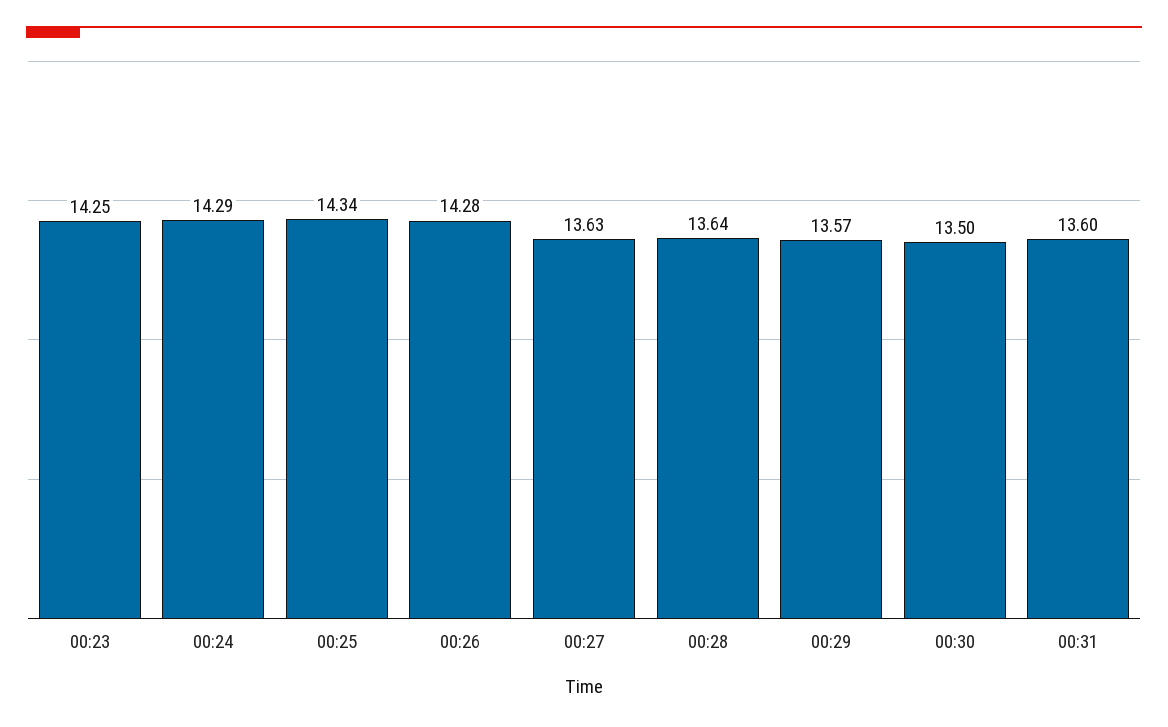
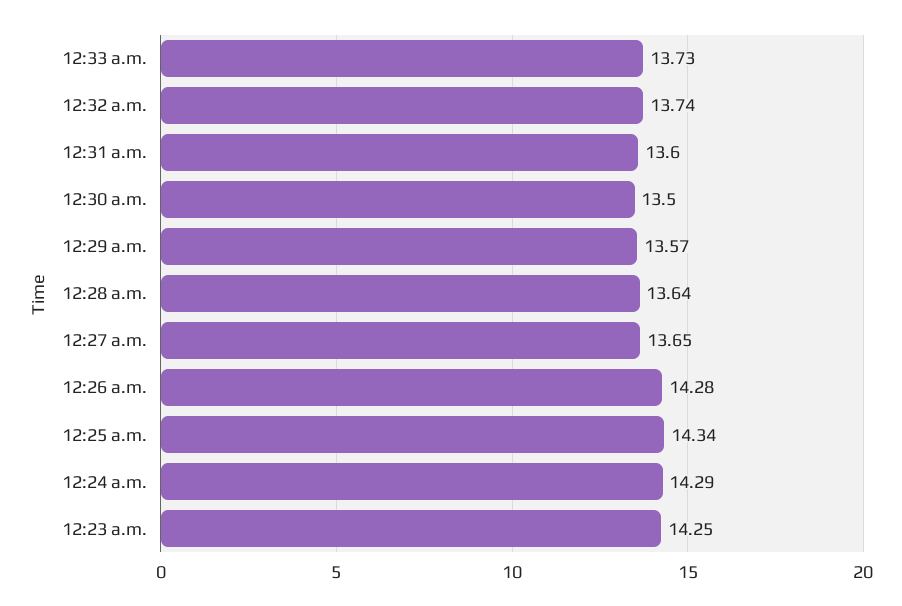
00:27: 13.63 -> 13.65
12:33 a.m.: none -> 13.73
12:32 a.m.: none -> 13.74

